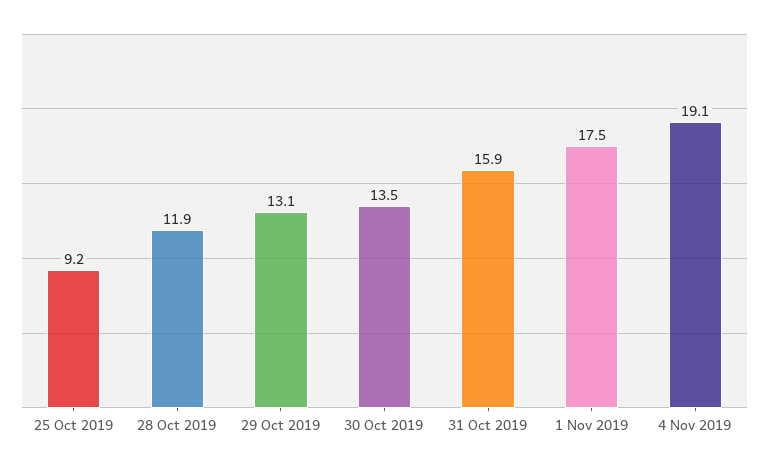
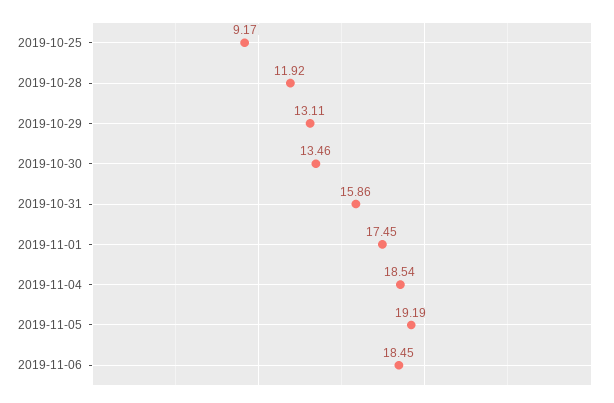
4 Nov 2019: 19.1 -> 18.54
2019-11-05: none -> 19.19
2019-11-06: none -> 18.45

